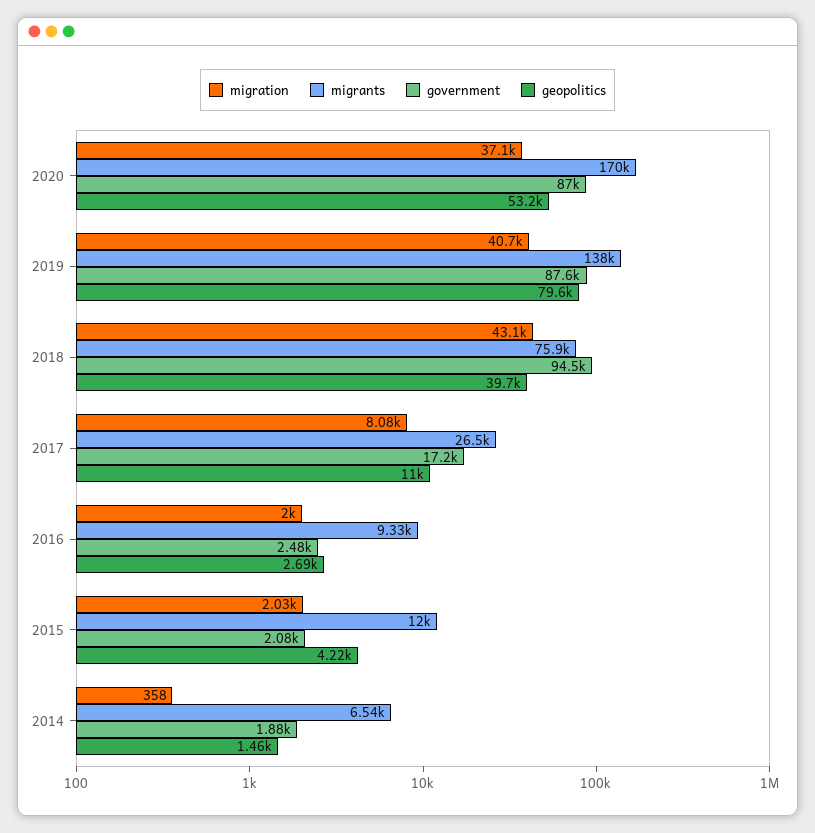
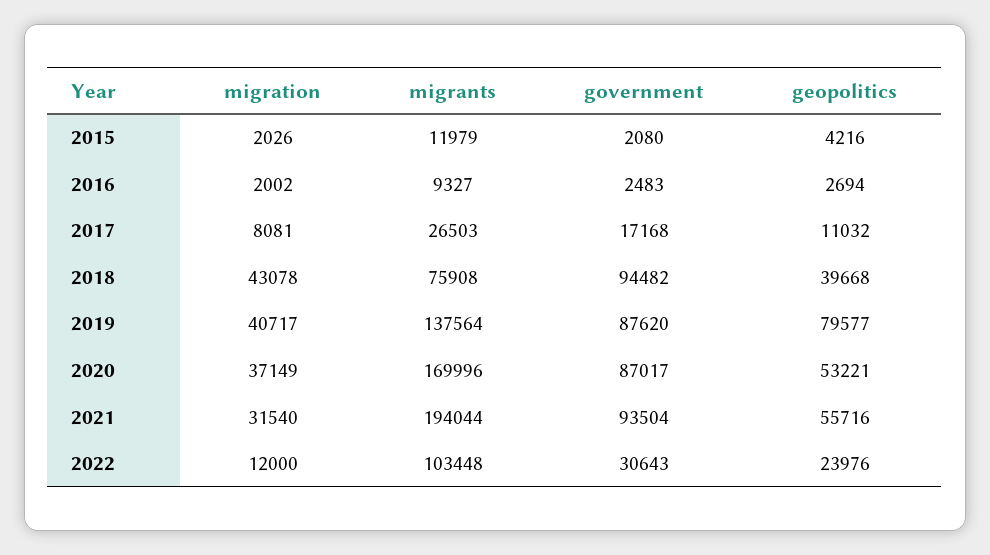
migration, 2014: 358 -> none
migrants, 2014: 6540 -> none
government, 2014: 1880 -> none
geopolitics, 2014: 1460 -> none
migration, 2021: none -> 31540
migrants, 2021: none -> 194044
government, 2021: none -> 93504
geopolitics, 2021: none -> 55716
migration, 2022: none -> 12000
migrants, 2022: none -> 103448
government, 2022: none -> 30643
geopolitics, 2022: none -> 23976

